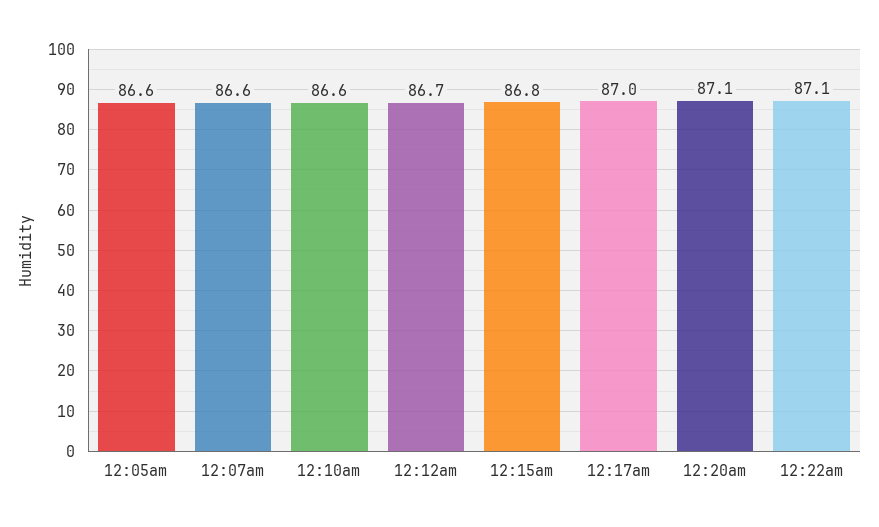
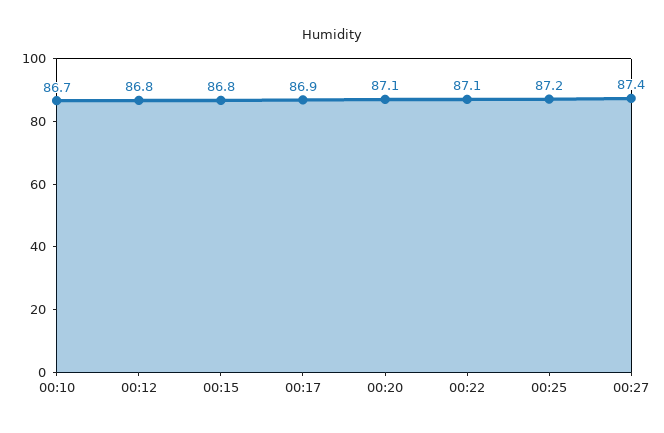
12:05am: 86.6 -> none
12:07am: 86.6 -> none
12:10am: 86.6 -> 86.7
12:12am: 86.7 -> 86.8
12:17am: 87 -> 86.9
00:25: none -> 87.2
00:27: none -> 87.4

